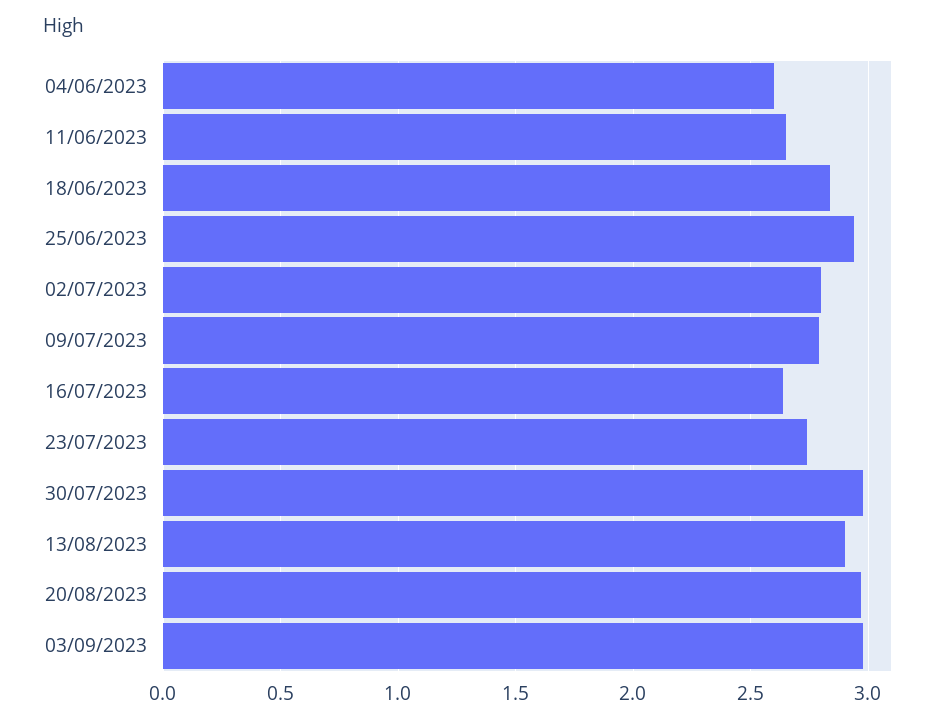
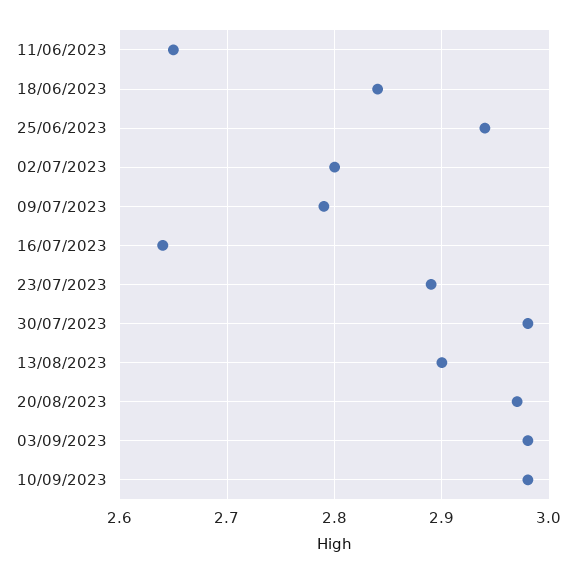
04/06/2023: 2.6 -> none
23/07/2023: 2.75 -> 2.89
10/09/2023: none -> 2.98

